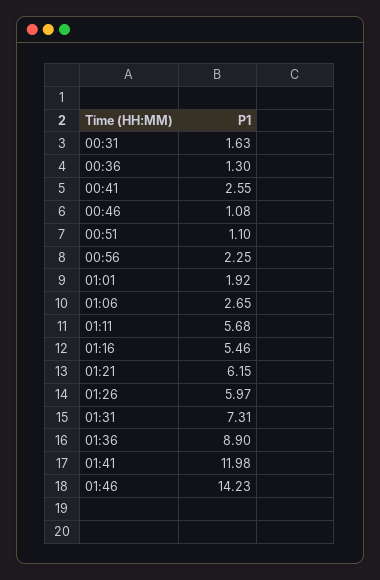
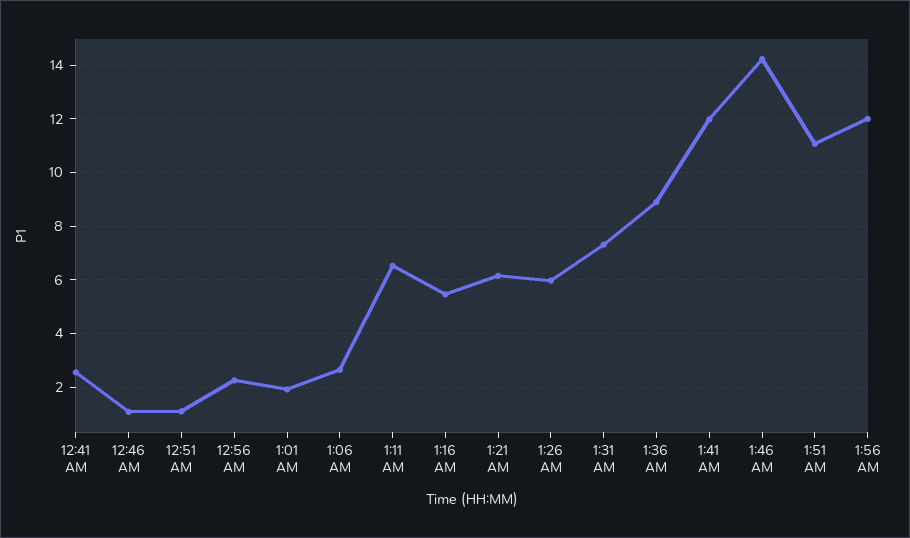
00:31: 1.63 -> none
00:36: 1.3 -> none
01:11: 5.68 -> 6.5
1:51 AM: none -> 11
1:56 AM: none -> 12

